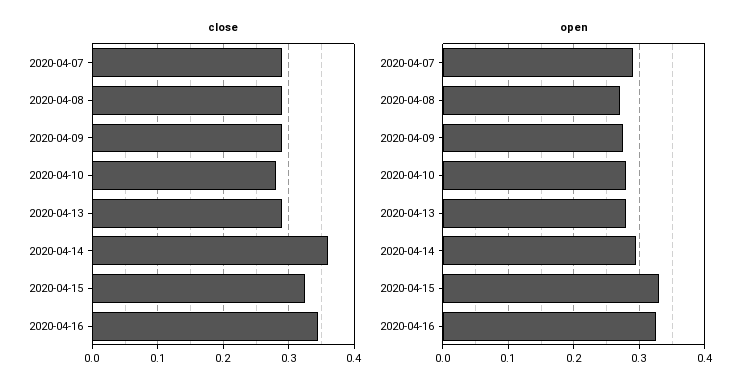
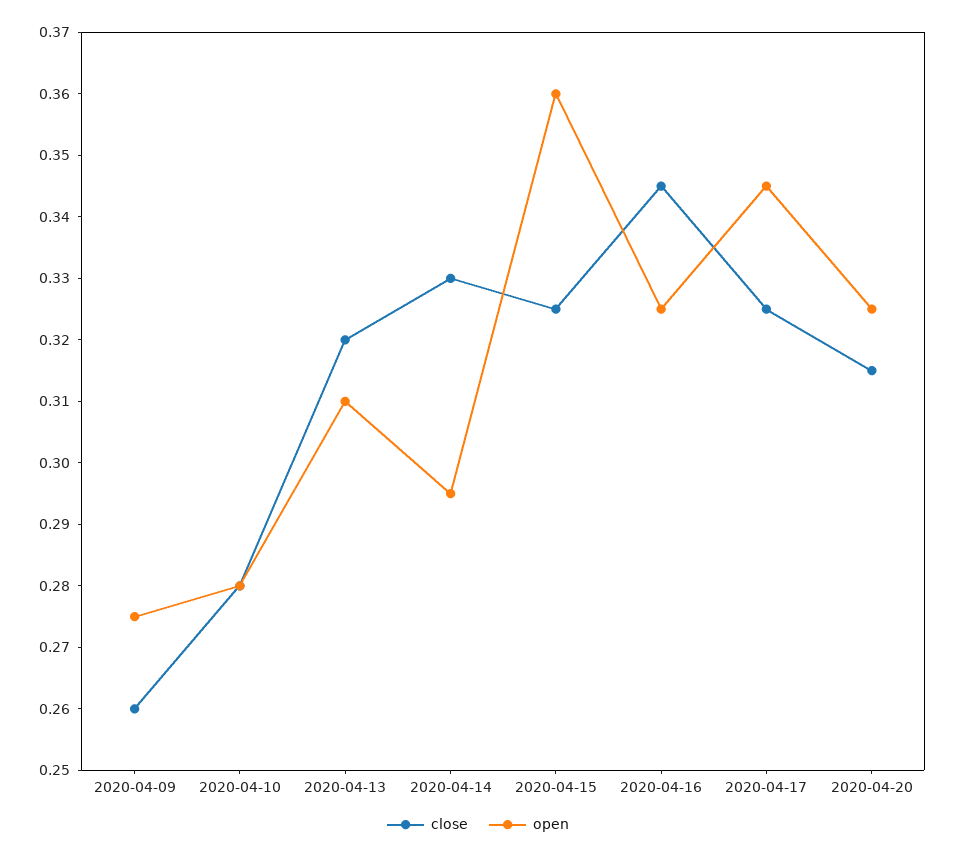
close, 2020-04-07: 0.29 -> none
close, 2020-04-08: 0.29 -> none
close, 2020-04-09: 0.29 -> 0.26
close, 2020-04-13: 0.29 -> 0.32
close, 2020-04-14: 0.36 -> 0.33
open, 2020-04-07: 0.29 -> none
open, 2020-04-08: 0.27 -> none
open, 2020-04-13: 0.28 -> 0.31
open, 2020-04-15: 0.33 -> 0.36
close, 2020-04-17: none -> 0.325
open, 2020-04-17: none -> 0.345
close, 2020-04-20: none -> 0.315
open, 2020-04-20: none -> 0.325

